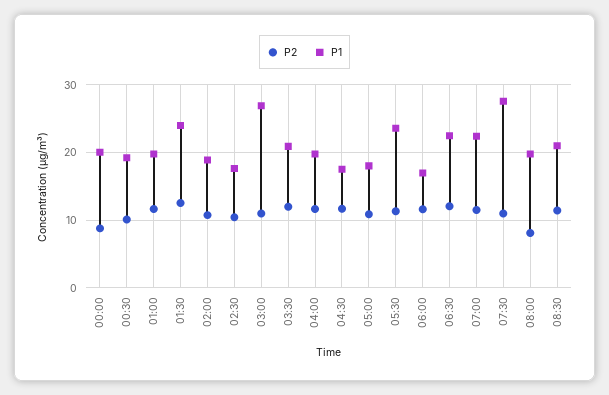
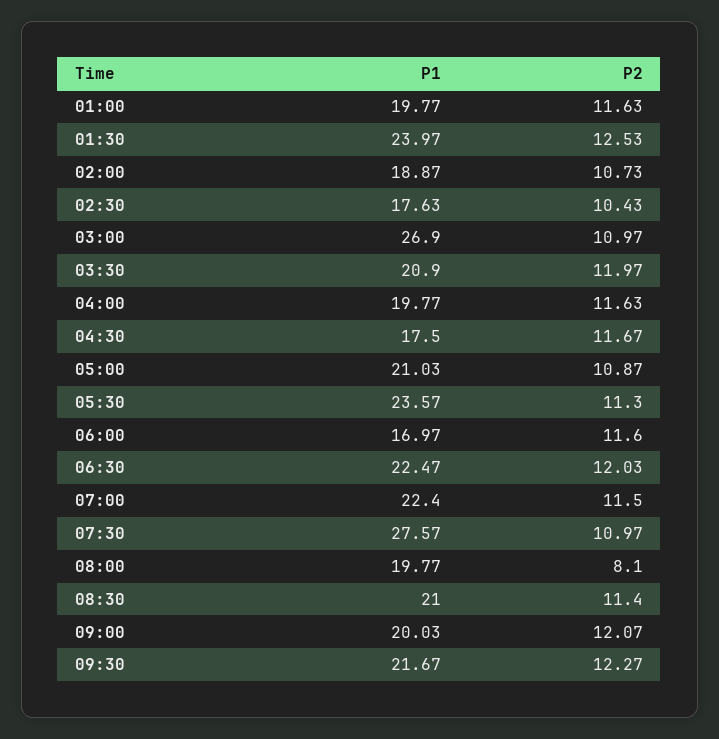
P2, 00:00: 9 -> none
P1, 00:00: 20 -> none
P2, 00:30: 10 -> none
P1, 00:30: 19 -> none
P1, 05:00: 18 -> 21.03
P1, 09:00: none -> 20.03
P2, 09:00: none -> 12.07
P1, 09:30: none -> 21.67
P2, 09:30: none -> 12.27

